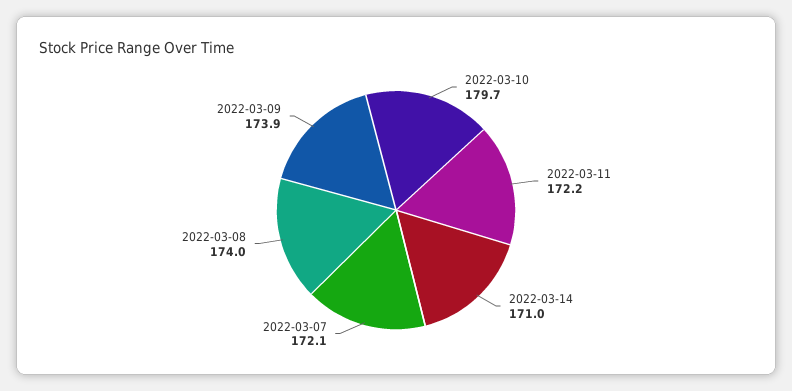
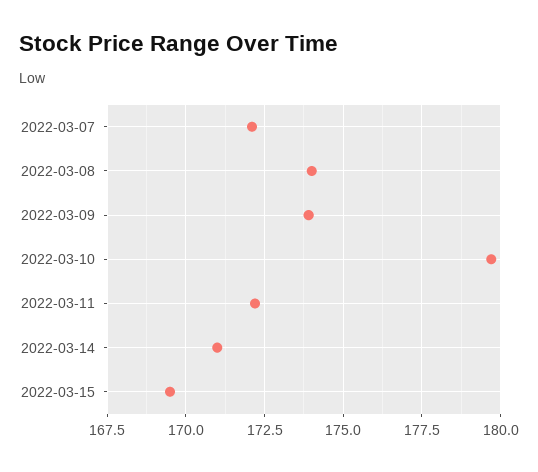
2022-03-15: none -> 169.5

